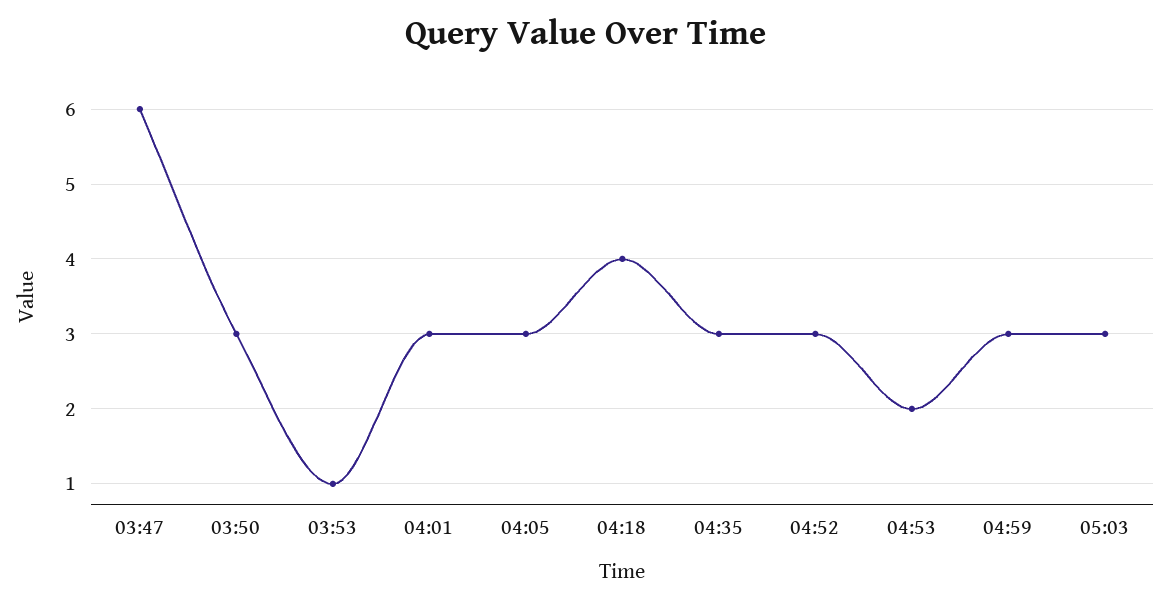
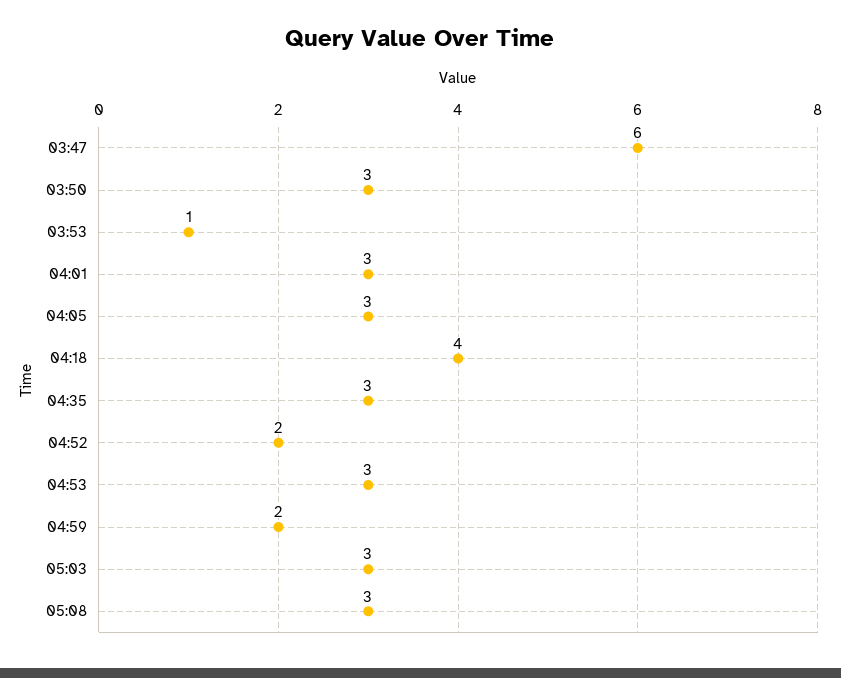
04:52: 3 -> 2
04:53: 2 -> 3
04:59: 3 -> 2
05:08: none -> 3

